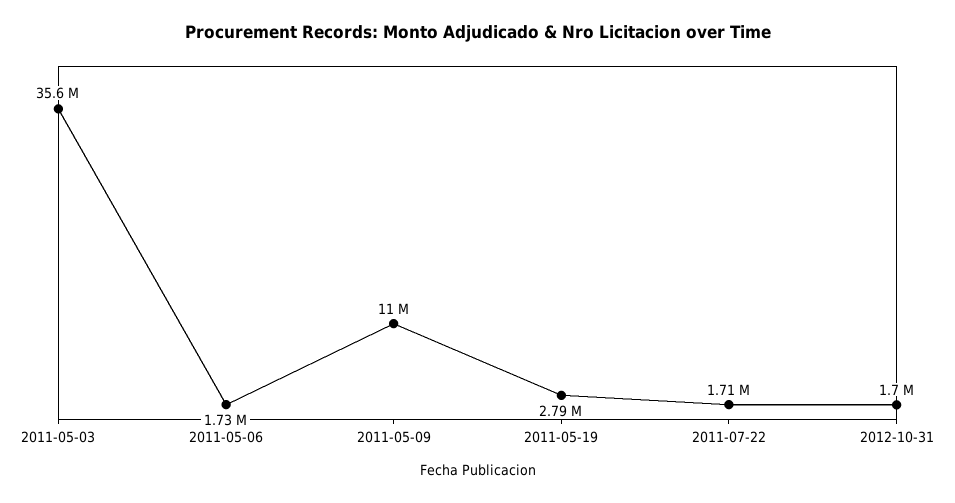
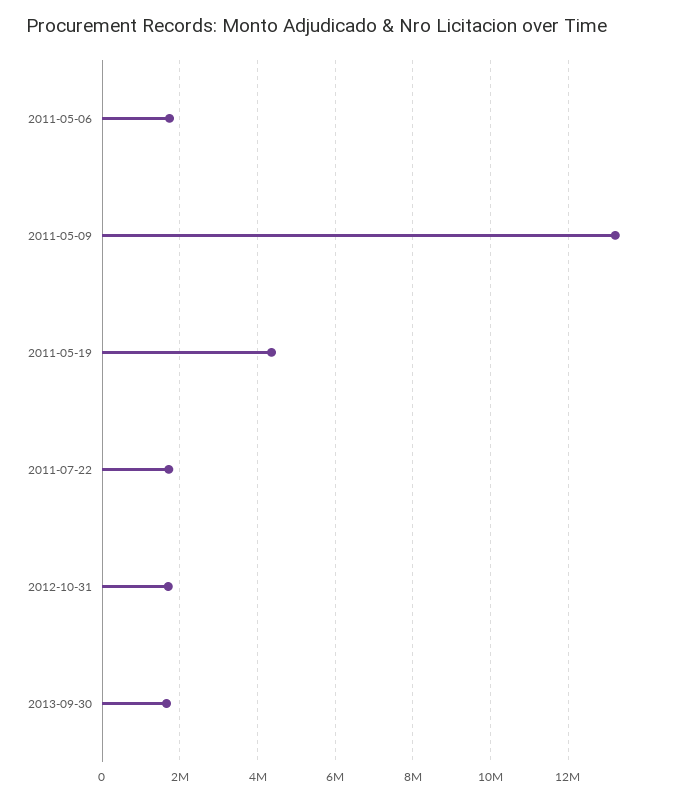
2011-05-03: 35600000 -> none
2011-05-09: 11000000 -> 13200000
2011-05-19: 2790000 -> 4400000
2013-09-30: none -> 1600000

